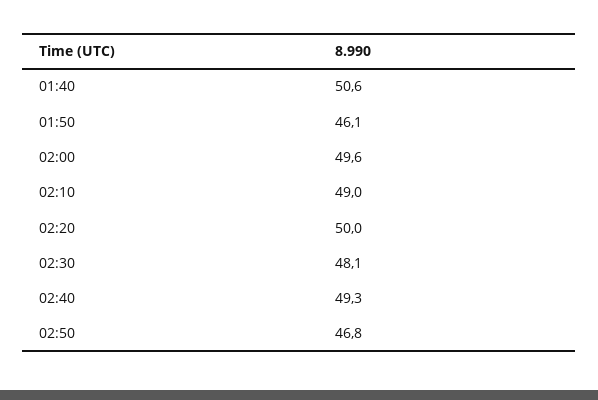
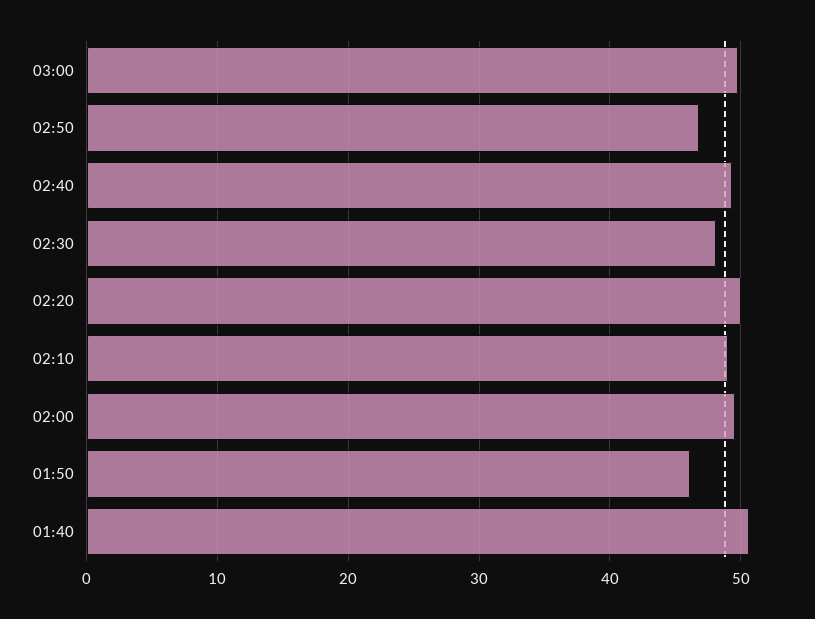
03:00: none -> 50

